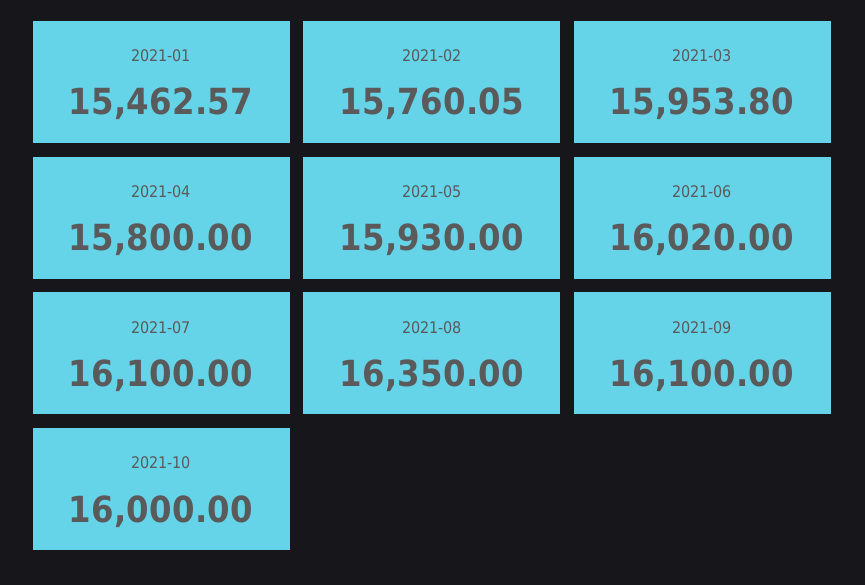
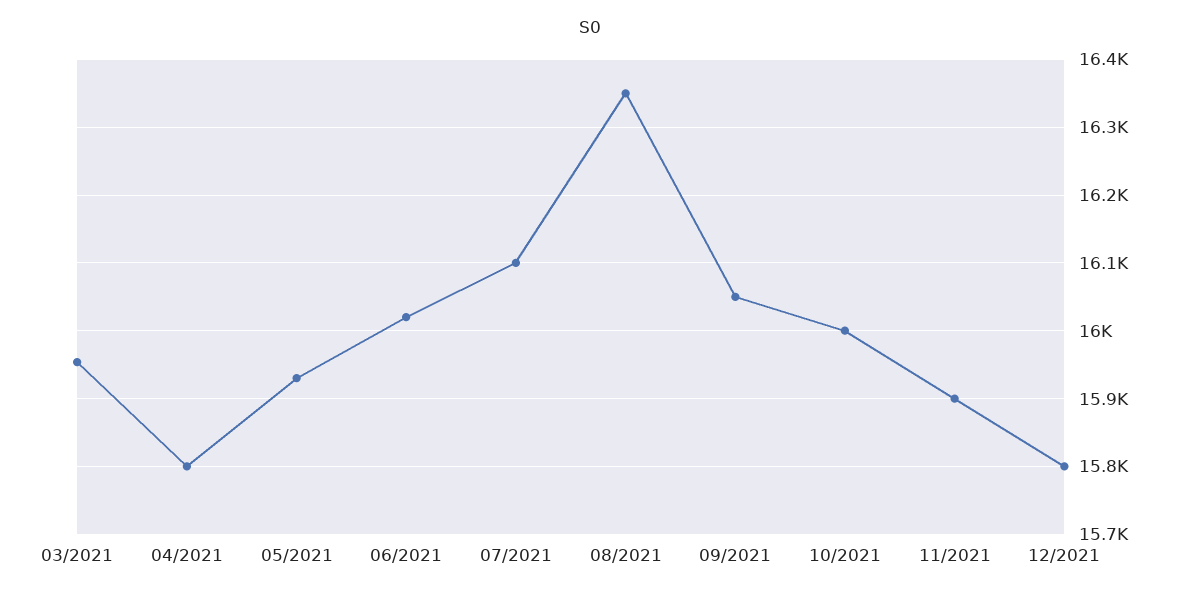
2021-01: 15462.57 -> none
2021-02: 15760.05 -> none
2021-09: 16100 -> 16050
11/2021: none -> 15900
12/2021: none -> 15800

